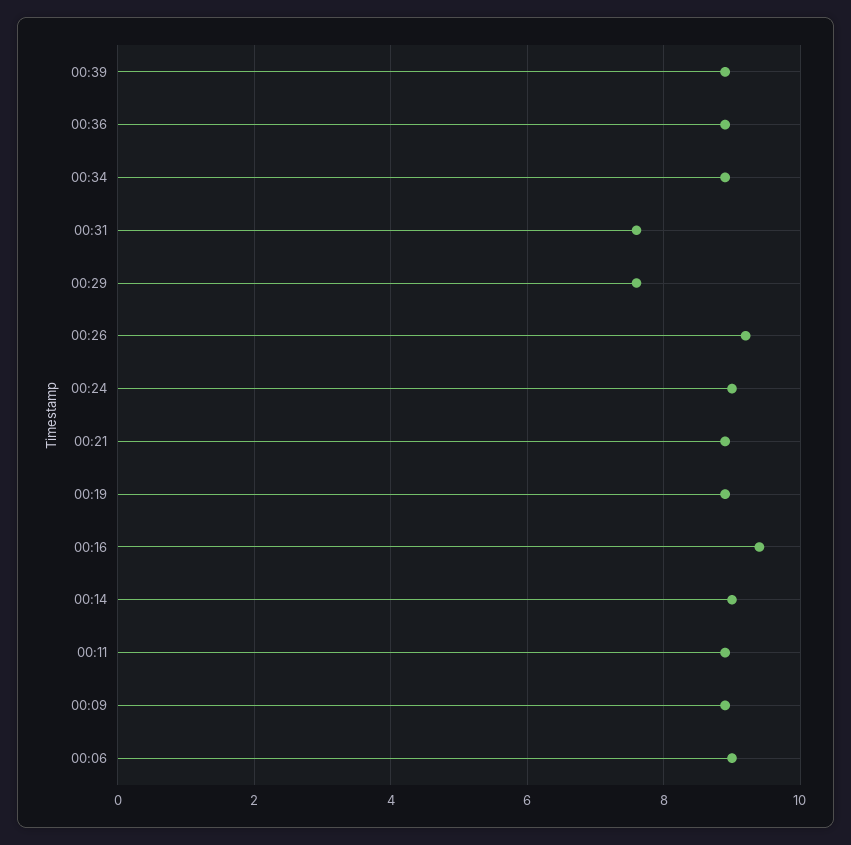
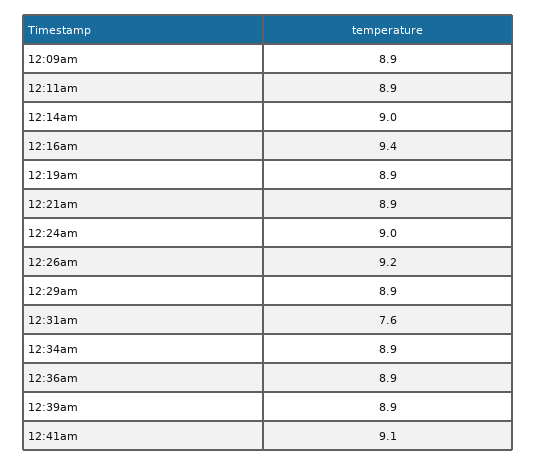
00:29: 7.5 -> 8.9
00:06: 9 -> none
12:41am: none -> 9.1

